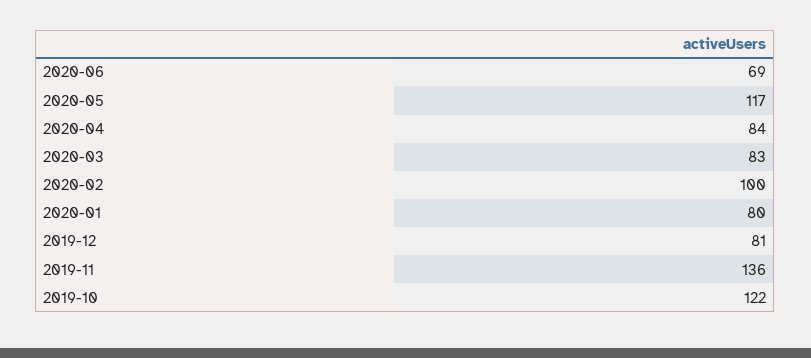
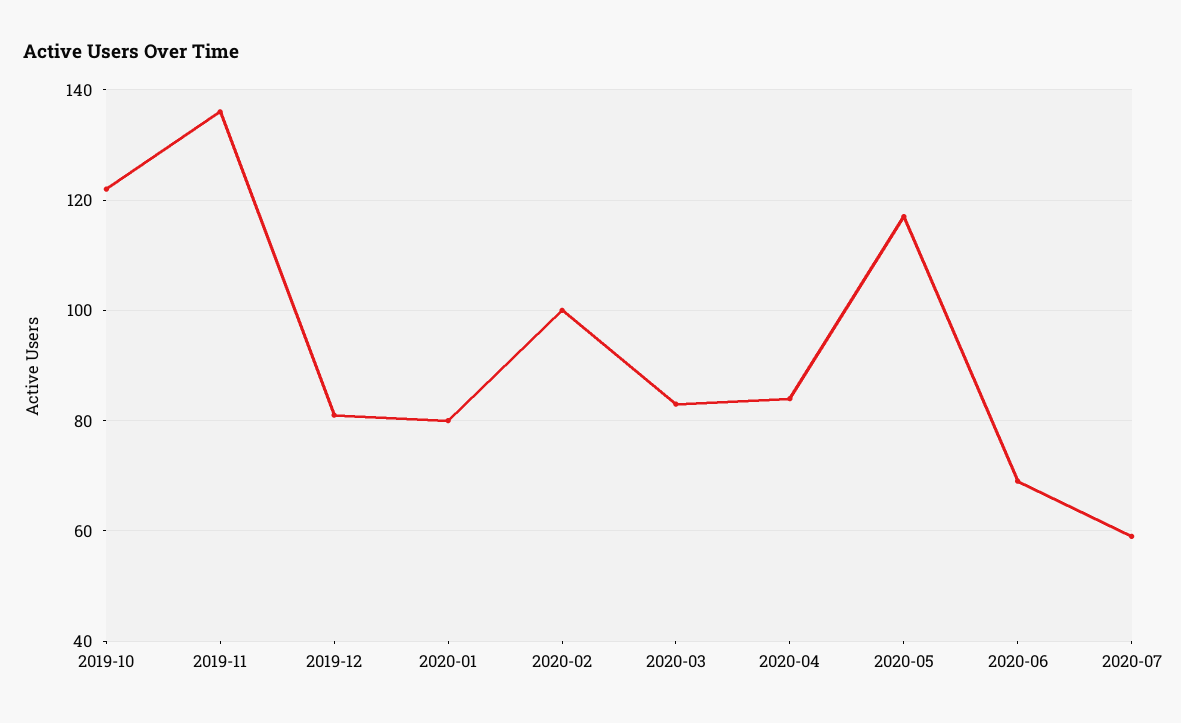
2020-07: none -> 60

